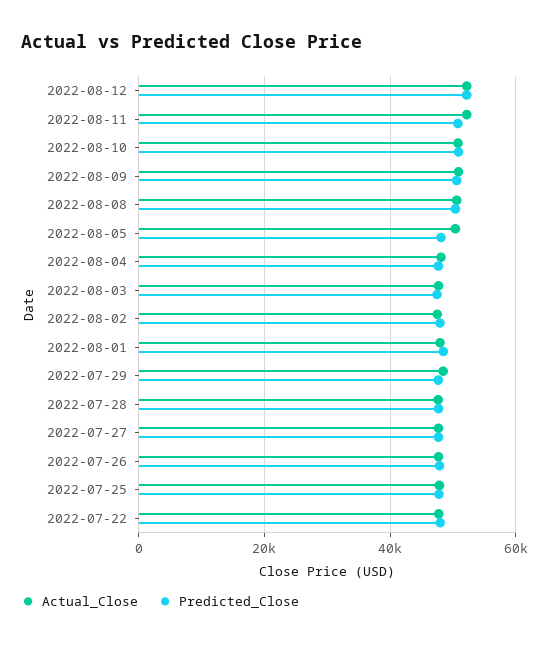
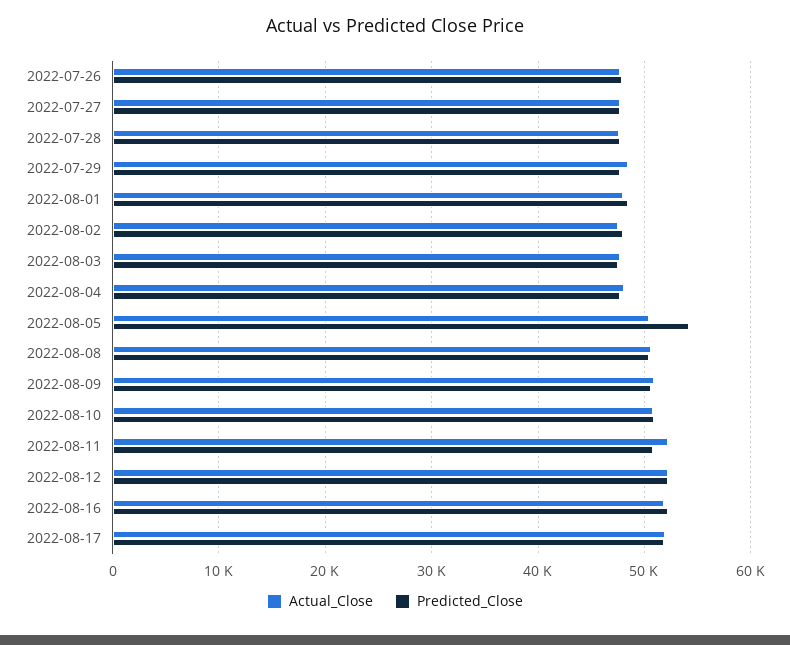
Predicted_Close, 2022-08-05: 48000 -> 54000
Actual_Close, 2022-07-25: 48000 -> none
Predicted_Close, 2022-07-25: 48000 -> none
Actual_Close, 2022-07-22: 48000 -> none
Predicted_Close, 2022-07-22: 48000 -> none
Actual_Close, 2022-08-16: none -> 52000
Predicted_Close, 2022-08-16: none -> 52000
Actual_Close, 2022-08-17: none -> 52000
Predicted_Close, 2022-08-17: none -> 52000

